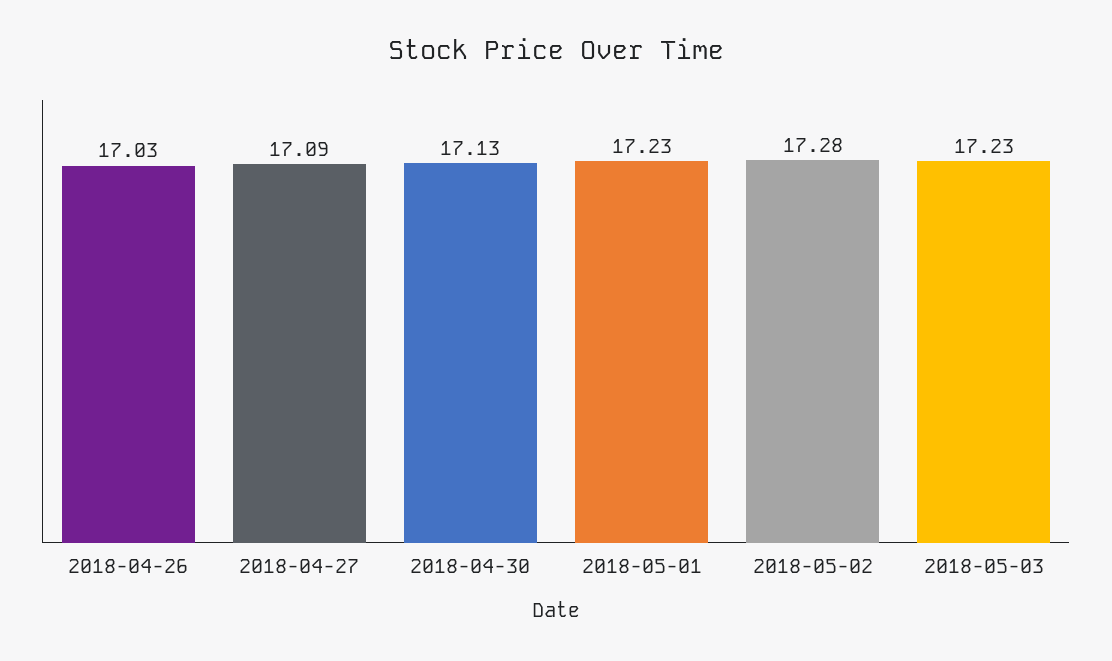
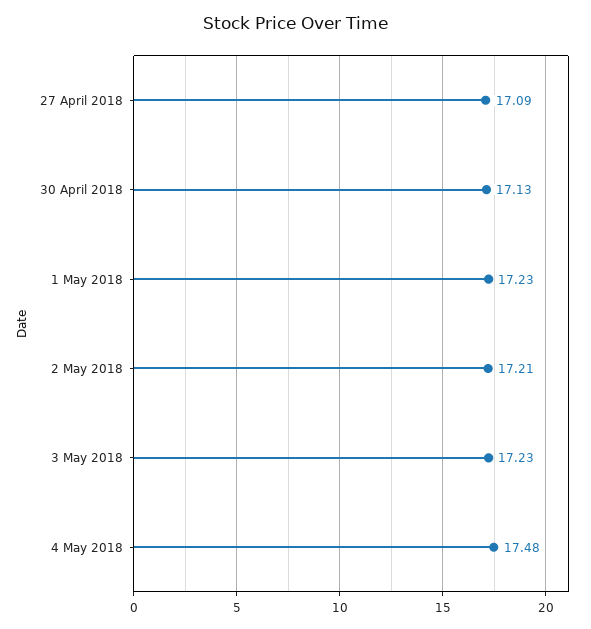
2018-04-26: 17.03 -> none
2018-05-02: 17.28 -> 17.21
4 May 2018: none -> 17.48

